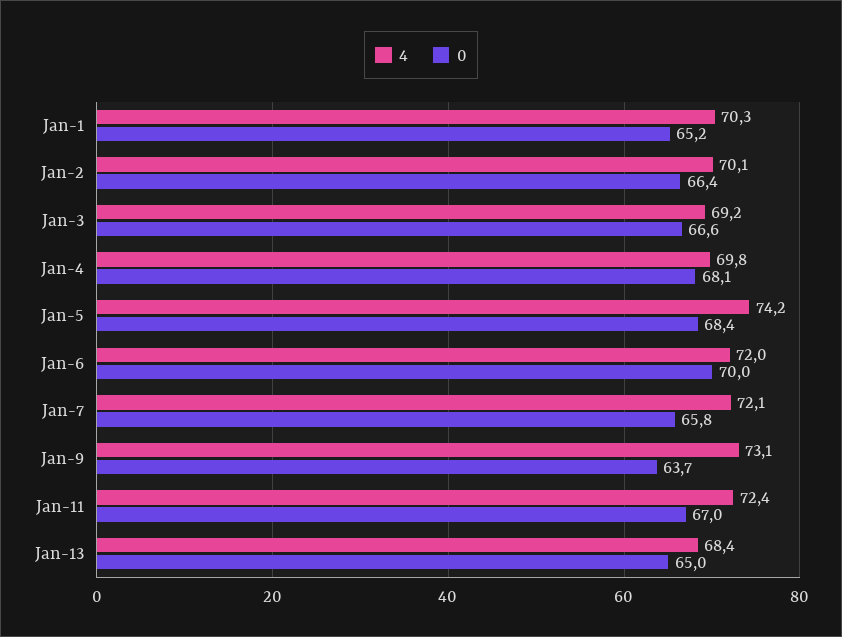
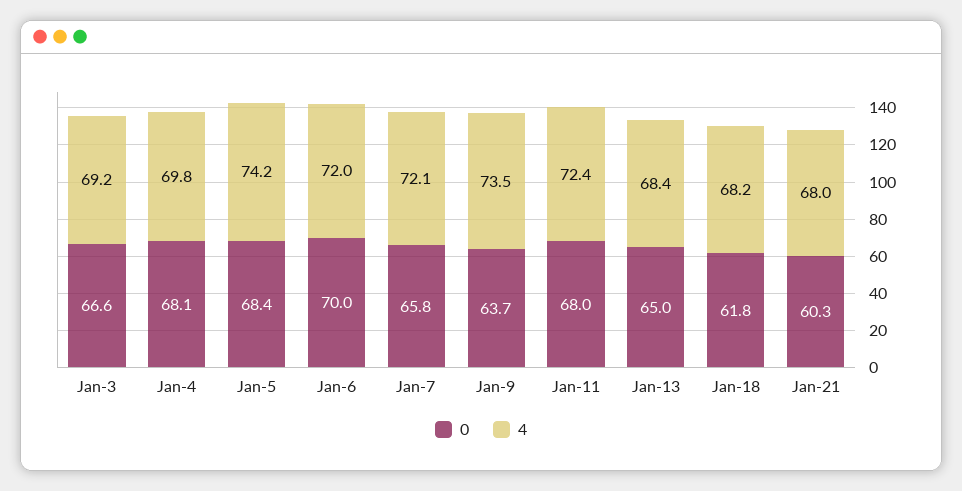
4, Jan-1: 70.3 -> none
0, Jan-1: 65.2 -> none
4, Jan-2: 70.1 -> none
0, Jan-2: 66.4 -> none
4, Jan-9: 73.1 -> 73.5
0, Jan-11: 67 -> 68
0, Jan-18: none -> 61.8
4, Jan-18: none -> 68.2
0, Jan-21: none -> 60.3
4, Jan-21: none -> 68

